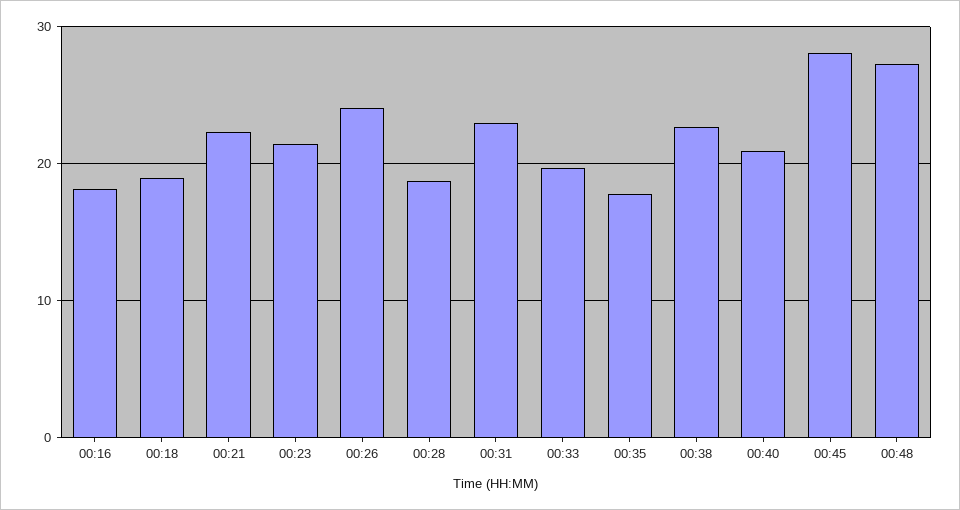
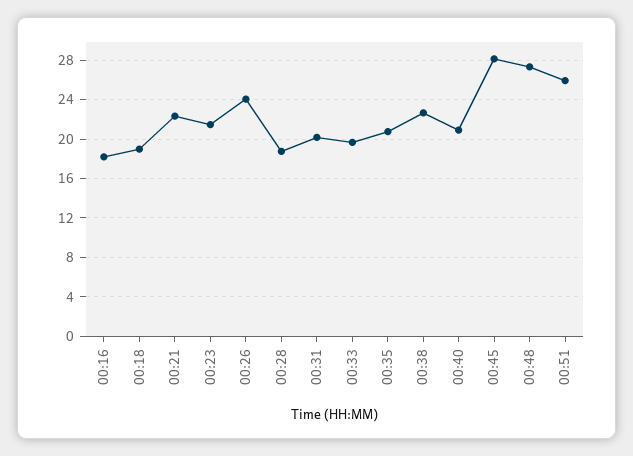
00:31: 23 -> 20
00:35: 18 -> 21
00:51: none -> 26

